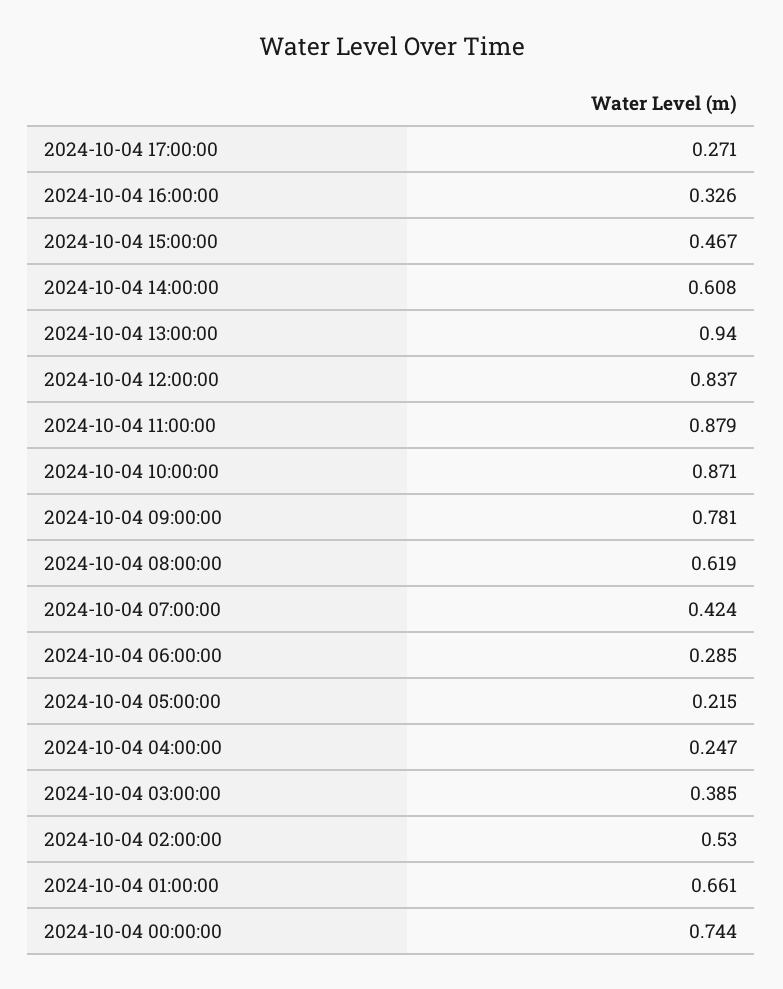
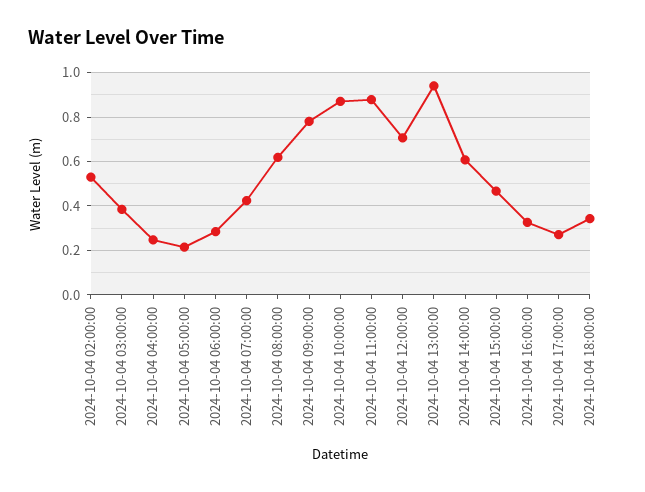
2024-10-04 12:00:00: 0.837 -> 0.7
2024-10-04 01:00:00: 0.661 -> none
2024-10-04 00:00:00: 0.744 -> none
2024-10-04 18:00:00: none -> 0.35

